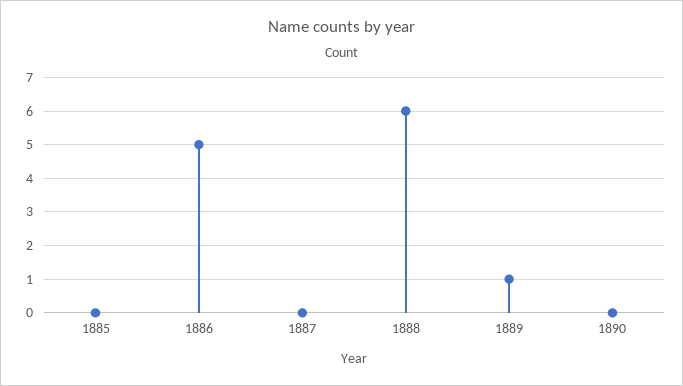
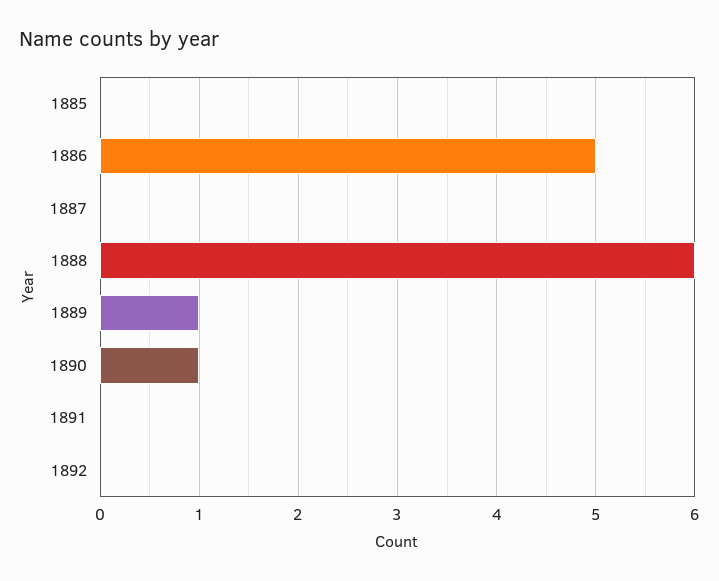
1890: 0 -> 1
1891: none -> 0
1892: none -> 0

